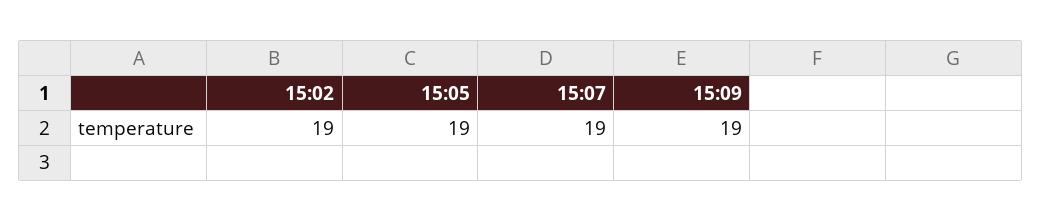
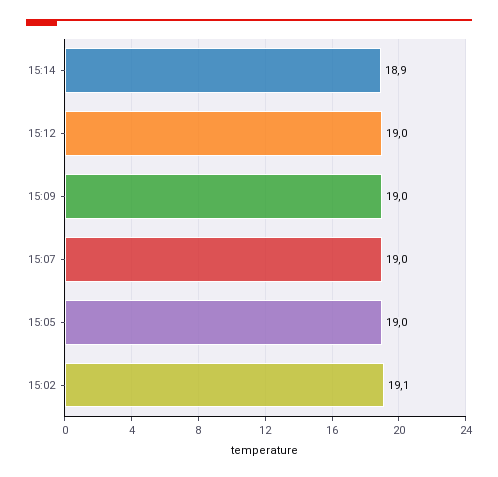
15:02: 19 -> 19.1
15:14: none -> 18.9
15:12: none -> 19

